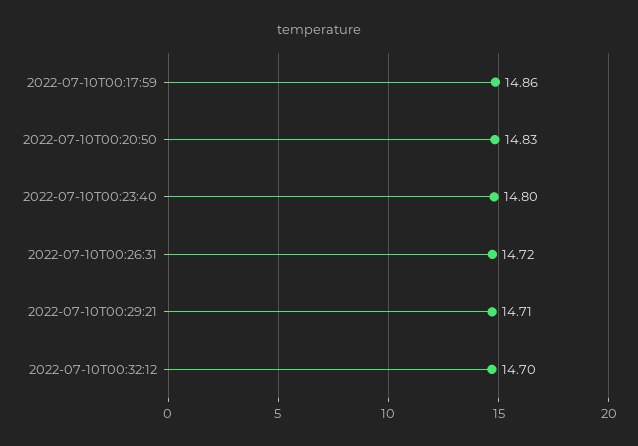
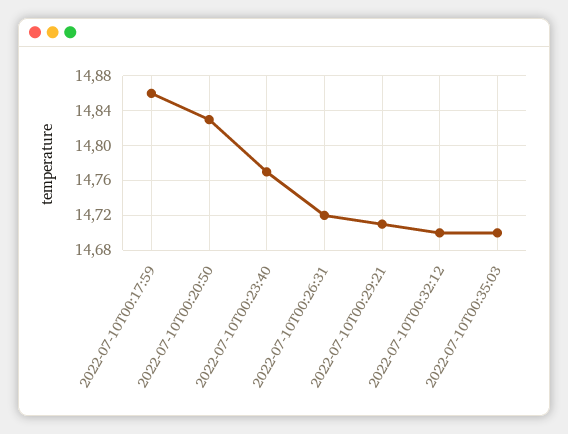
2022-07-10T00:23:40: 14.8 -> 14.77
2022-07-10T00:35:03: none -> 14.7

